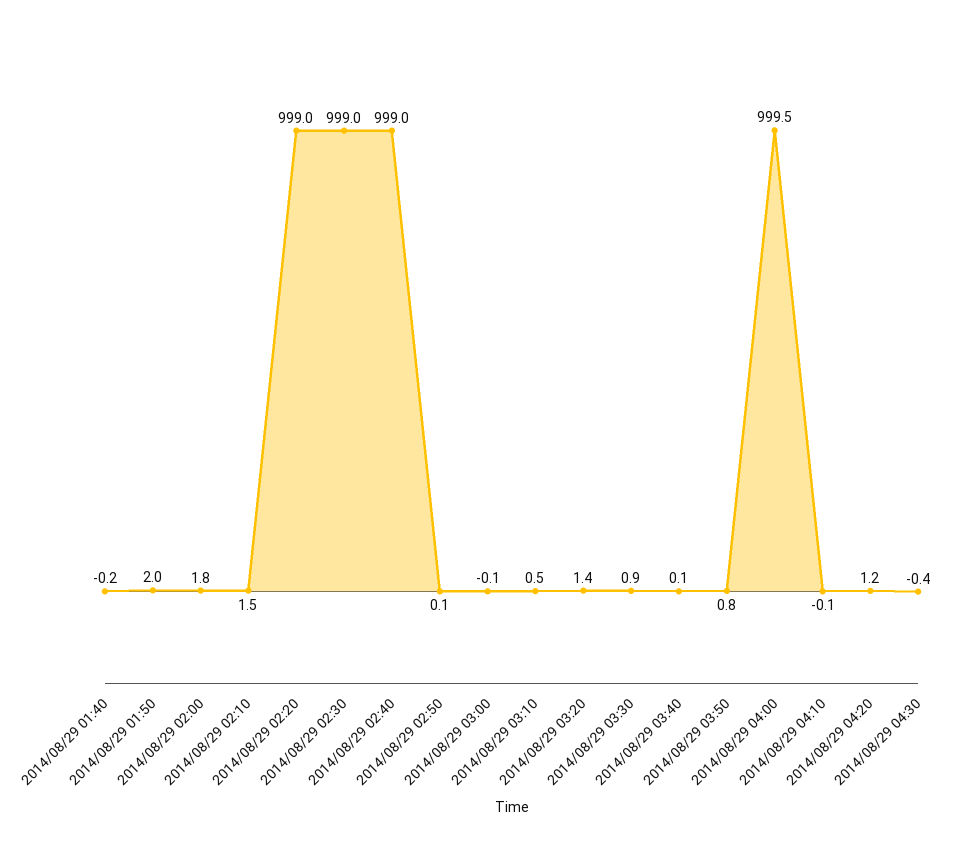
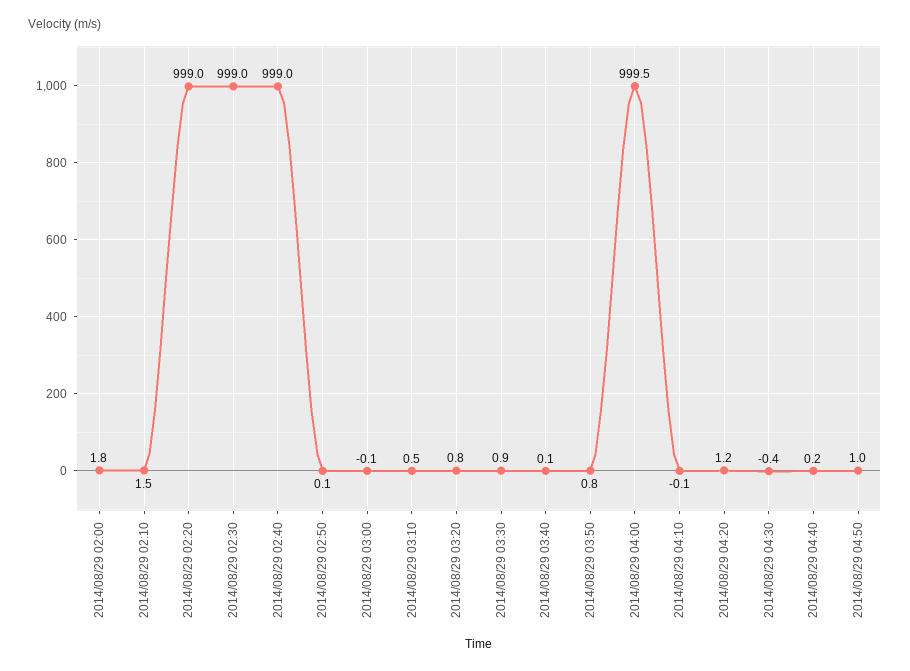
2014/08/29 01:40: -0.2 -> none
2014/08/29 01:50: 2 -> none
2014/08/29 03:20: 1.4 -> 0.8
2014/08/29 04:40: none -> 0.2
2014/08/29 04:50: none -> 1

